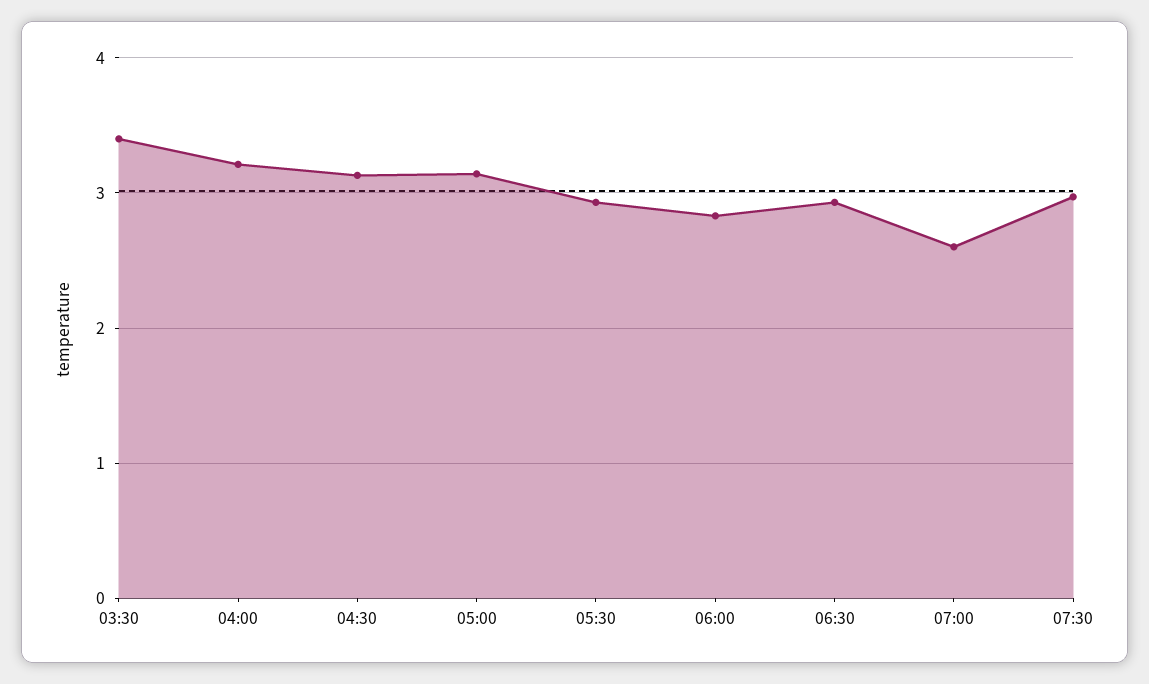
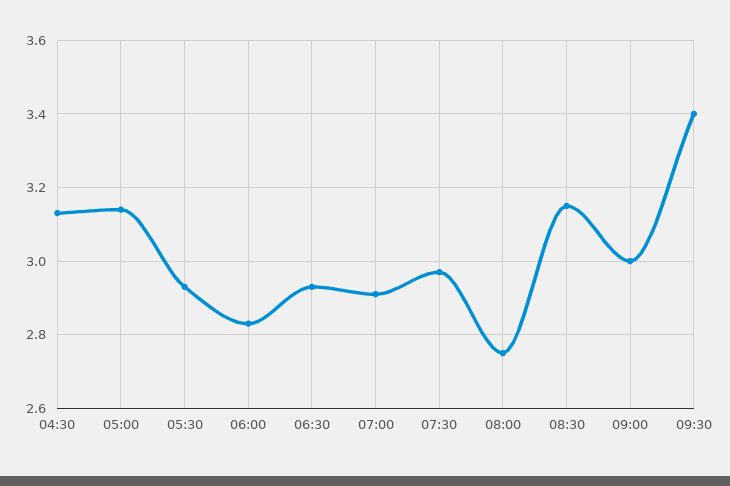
03:30: 3.4 -> none
04:00: 3.2 -> none
07:00: 2.6 -> 2.9
08:00: none -> 2.75
08:30: none -> 3.15
09:00: none -> 3
09:30: none -> 3.4

